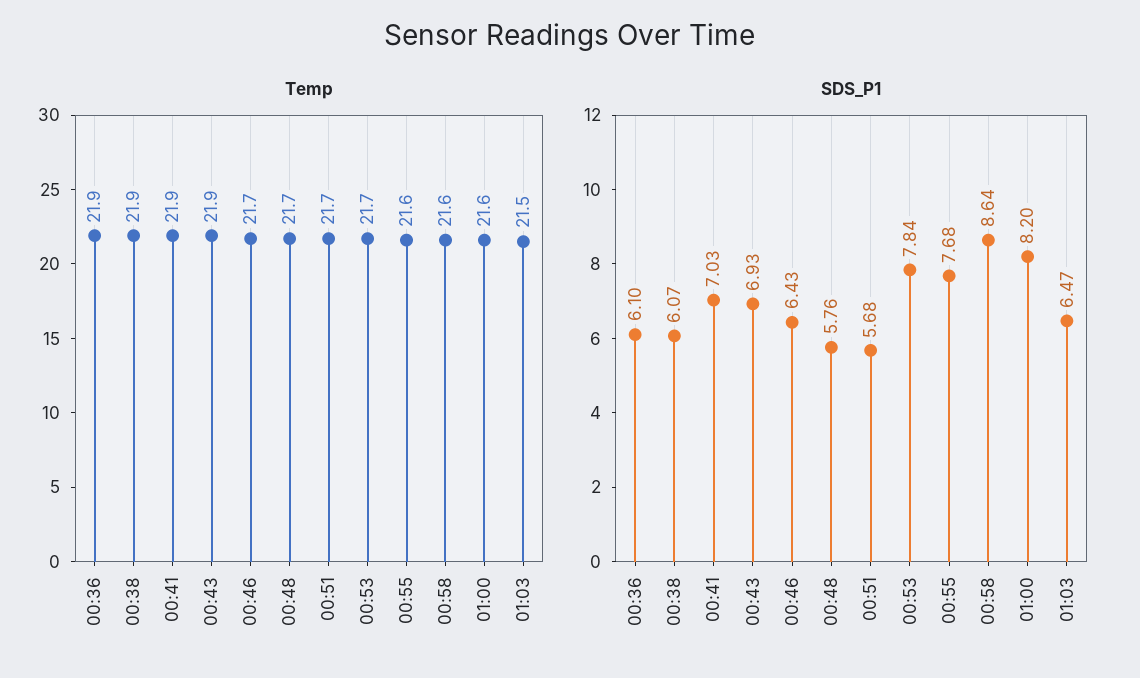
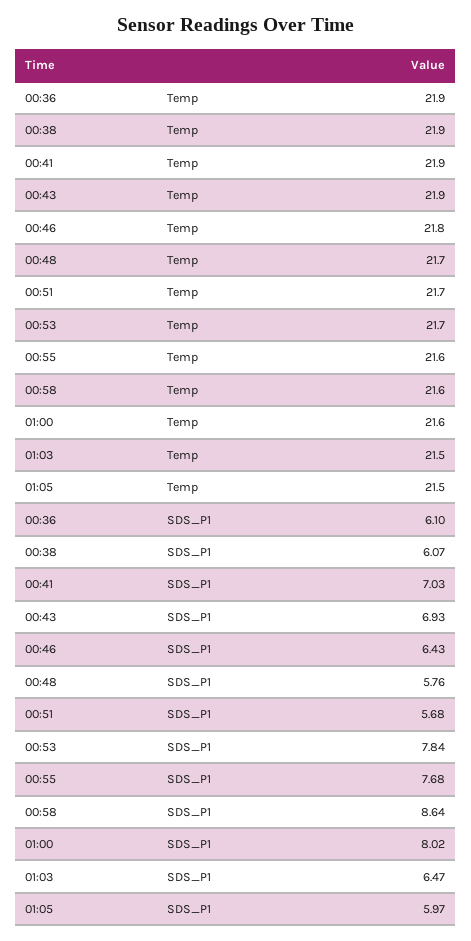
Temp, 00:46: 21.7 -> 21.8
SDS_P1, 01:00: 8.2 -> 8.02
Temp, 01:05: none -> 21.5
SDS_P1, 01:05: none -> 5.97

